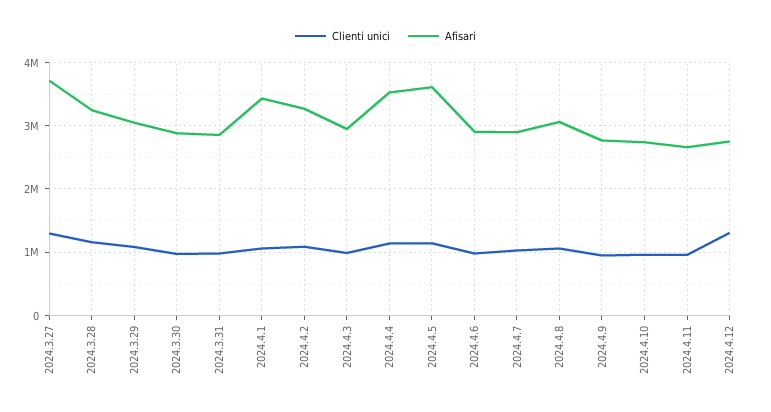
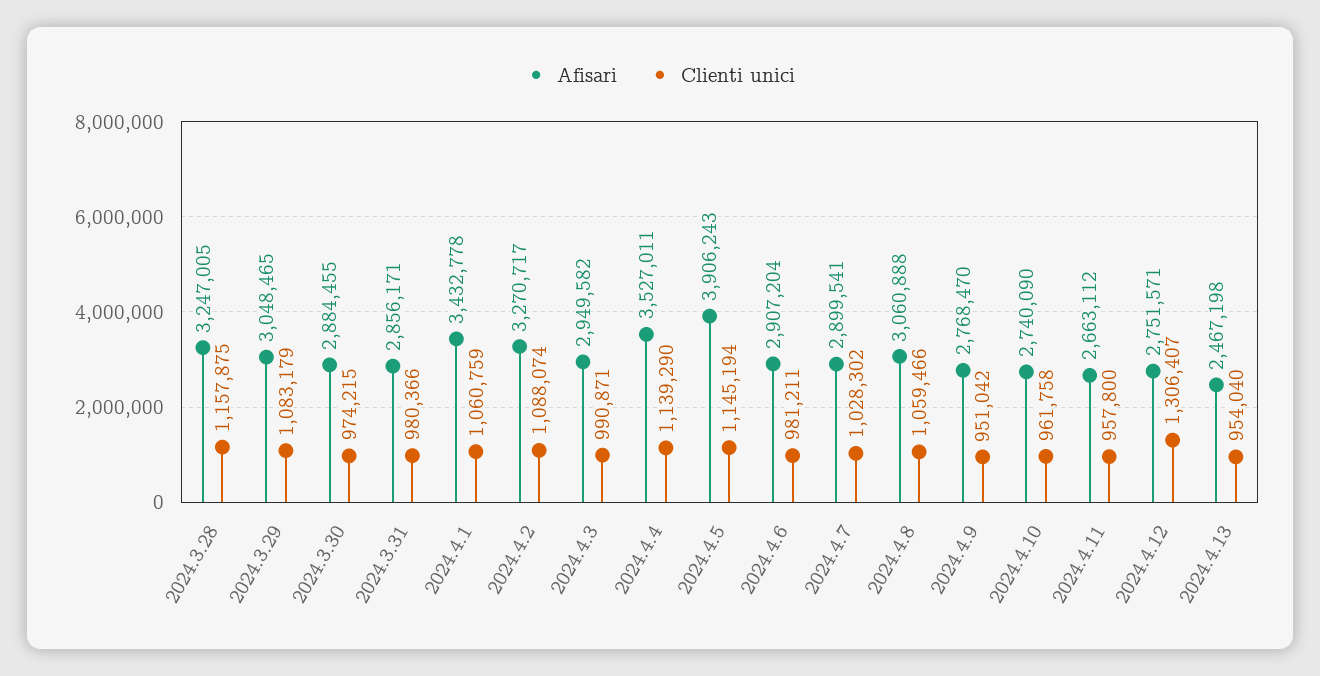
Clienti unici, 2024.3.27: 1300000 -> none
Afisari, 2024.3.27: 3700000 -> none
Afisari, 2024.4.5: 3600000 -> 3906243
Afisari, 2024.4.13: none -> 2467198
Clienti unici, 2024.4.13: none -> 954040

